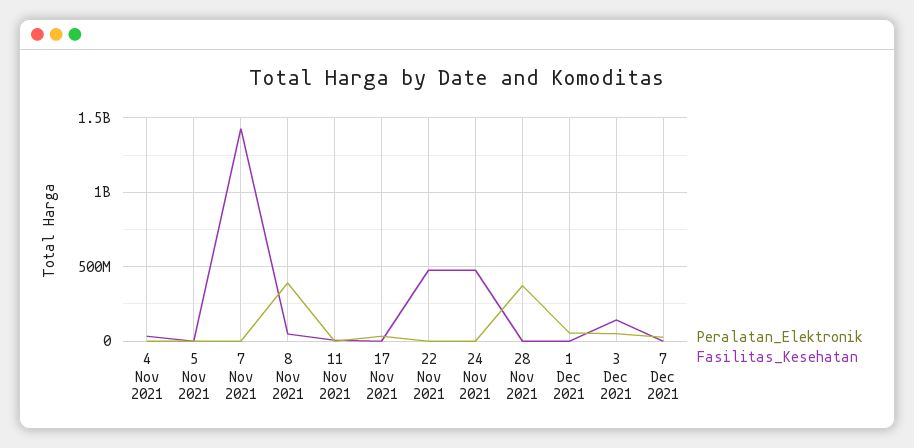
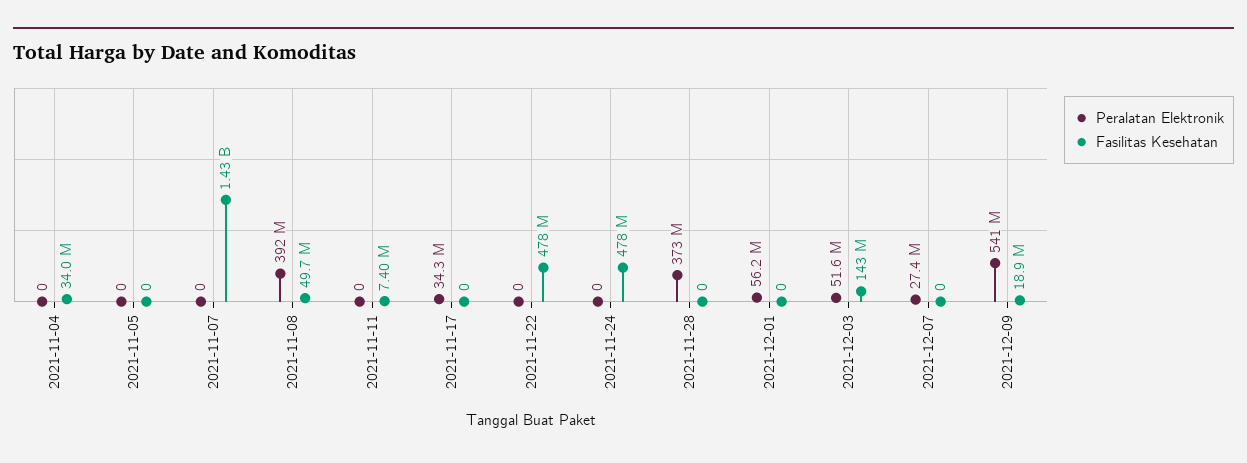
Peralatan_Elektronik, 2021-12-09: none -> 541000000
Fasilitas_Kesehatan, 2021-12-09: none -> 18900000

